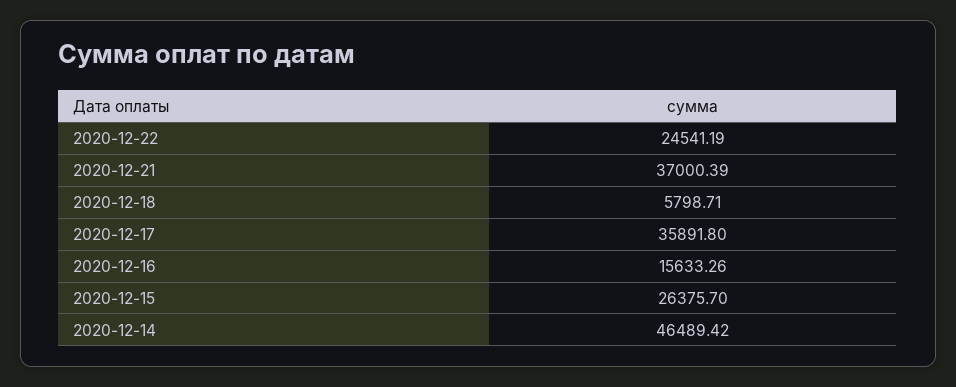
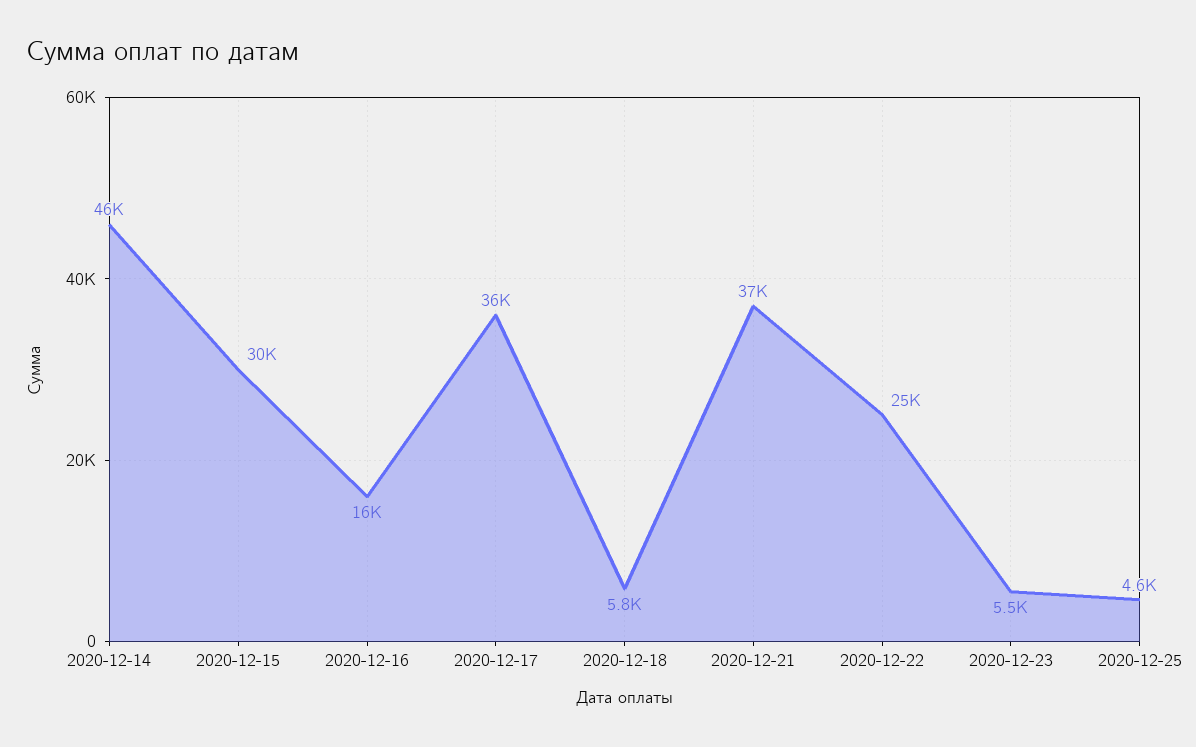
2020-12-15: 26375.7 -> 30000
2020-12-23: none -> 5500
2020-12-25: none -> 4600

